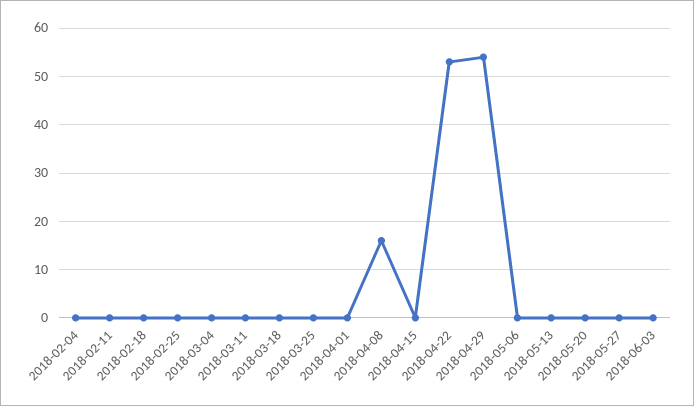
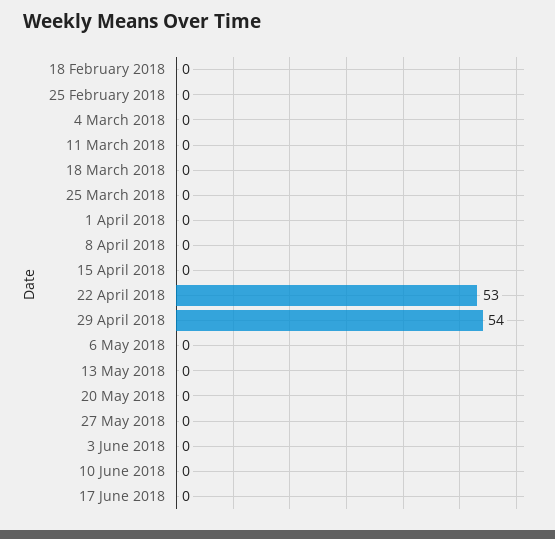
2018-02-04: 0 -> none
2018-02-11: 0 -> none
2018-04-08: 15 -> 0
10 June 2018: none -> 0
17 June 2018: none -> 0

